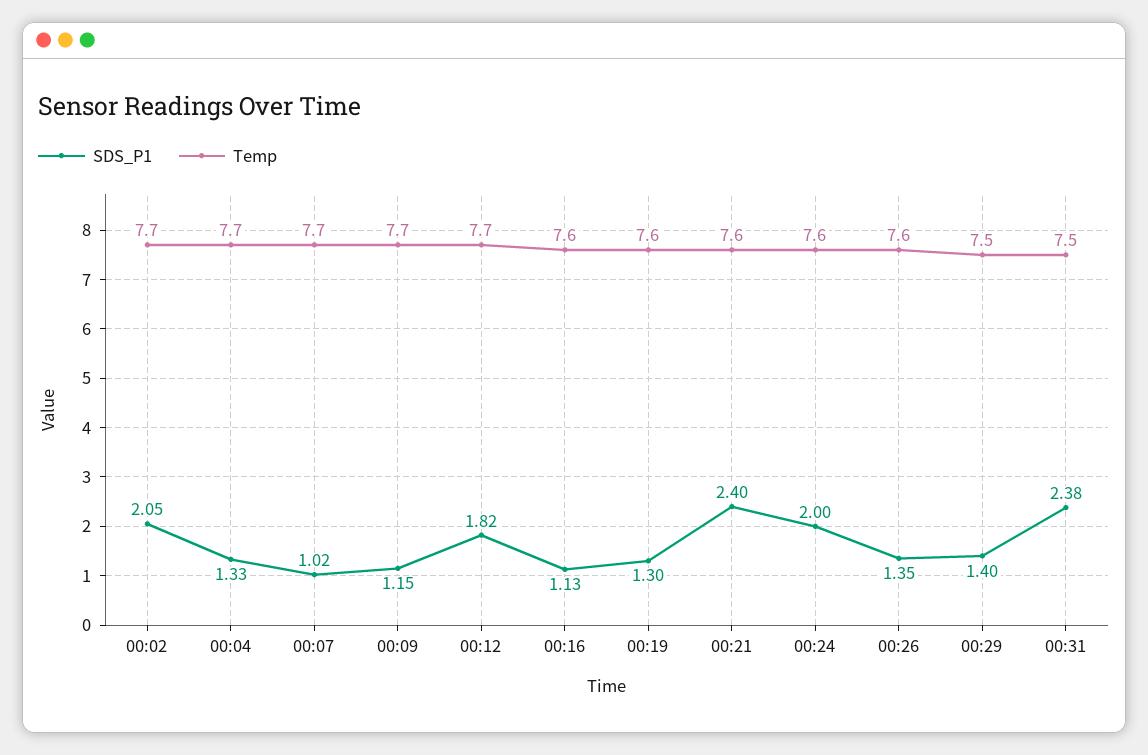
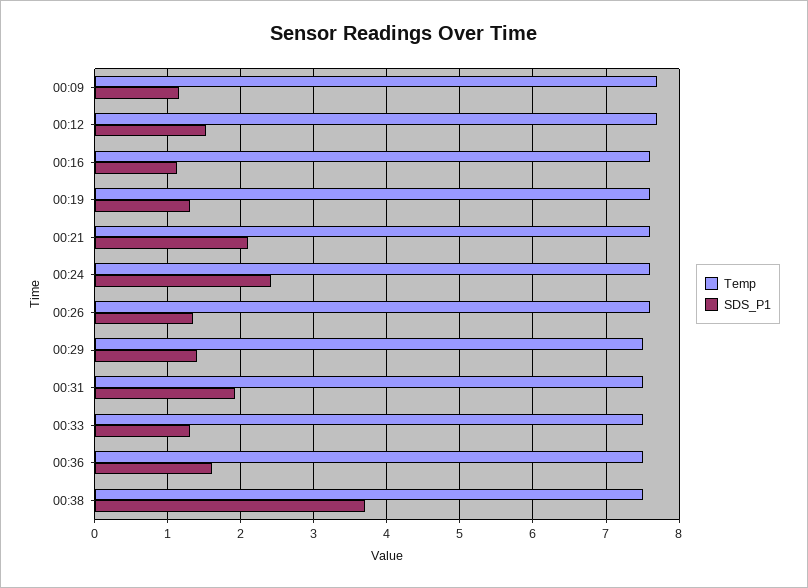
SDS_P1, 00:02: 2.05 -> none
Temp, 00:02: 7.7 -> none
SDS_P1, 00:04: 1.33 -> none
Temp, 00:04: 7.7 -> none
SDS_P1, 00:07: 1.02 -> none
Temp, 00:07: 7.7 -> none
SDS_P1, 00:12: 1.82 -> 1.5
SDS_P1, 00:21: 2.4 -> 2.1
SDS_P1, 00:24: 2 -> 2.4
SDS_P1, 00:31: 2.38 -> 1.9
Temp, 00:33: none -> 7.5
SDS_P1, 00:33: none -> 1.3
Temp, 00:36: none -> 7.5
SDS_P1, 00:36: none -> 1.6
Temp, 00:38: none -> 7.5
SDS_P1, 00:38: none -> 3.7

